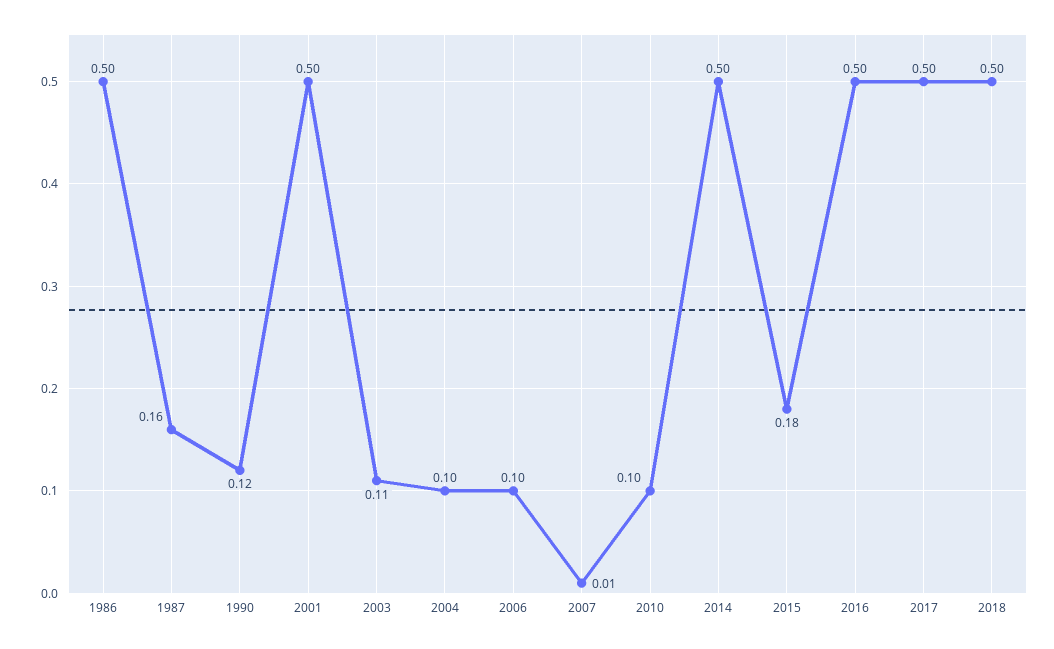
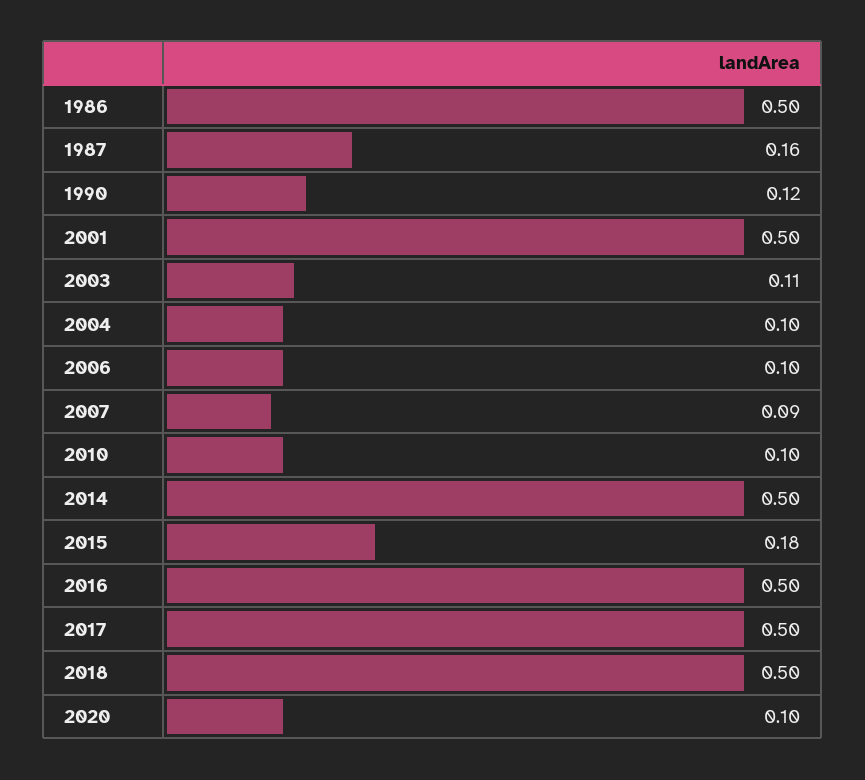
2007: 0.01 -> 0.09
2020: none -> 0.1

